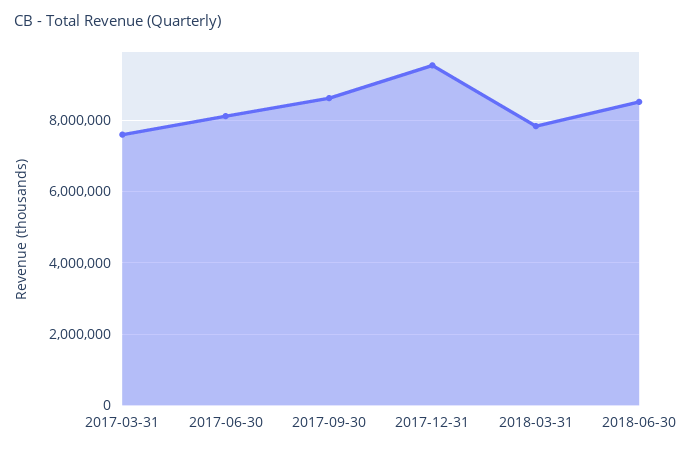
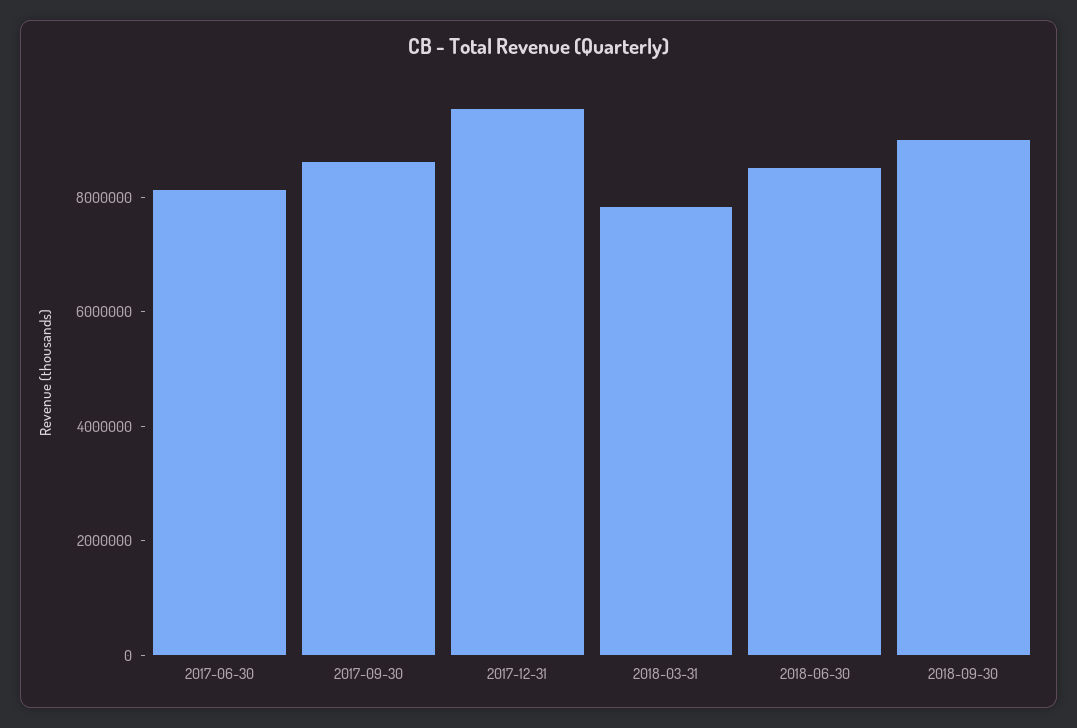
2017-03-31: 7600000 -> none
2018-09-30: none -> 9000000

